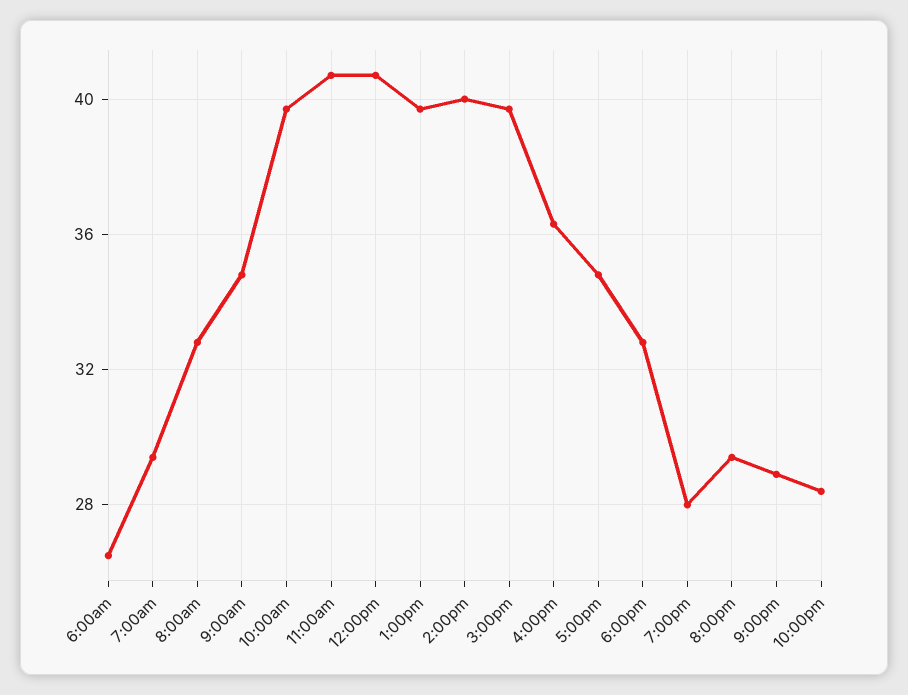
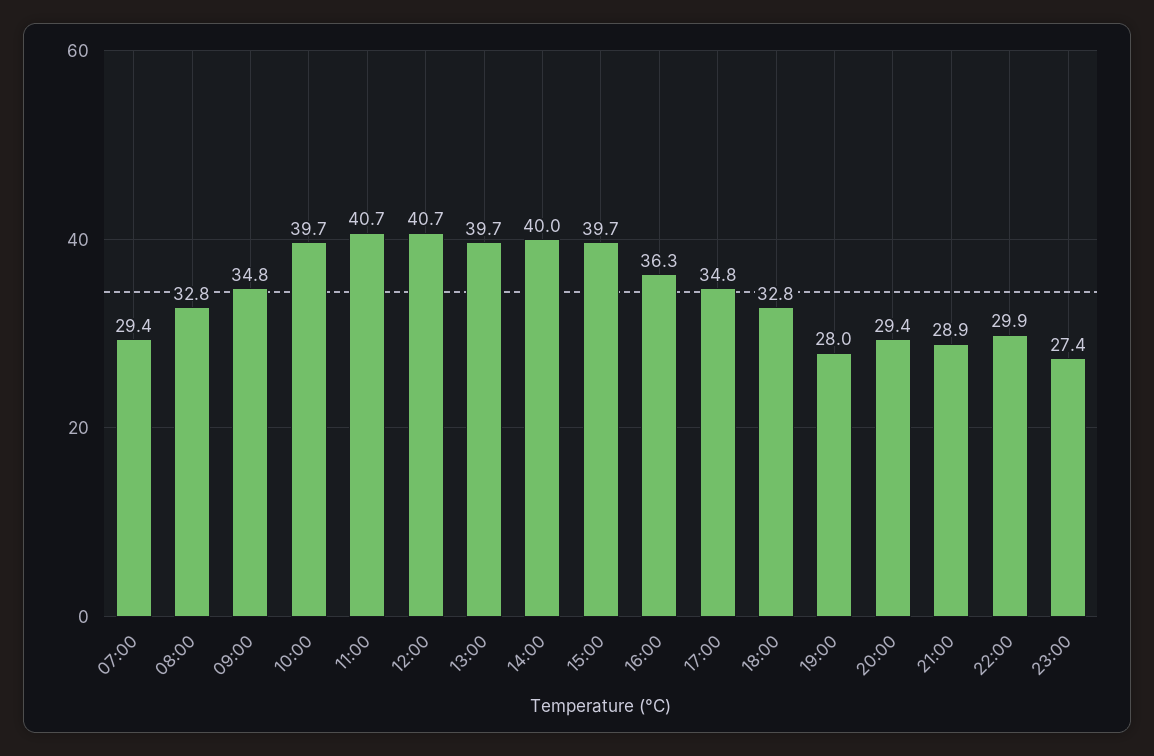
6:00am: 26.5 -> none
10:00pm: 28.5 -> 29.9
23:00: none -> 27.4

